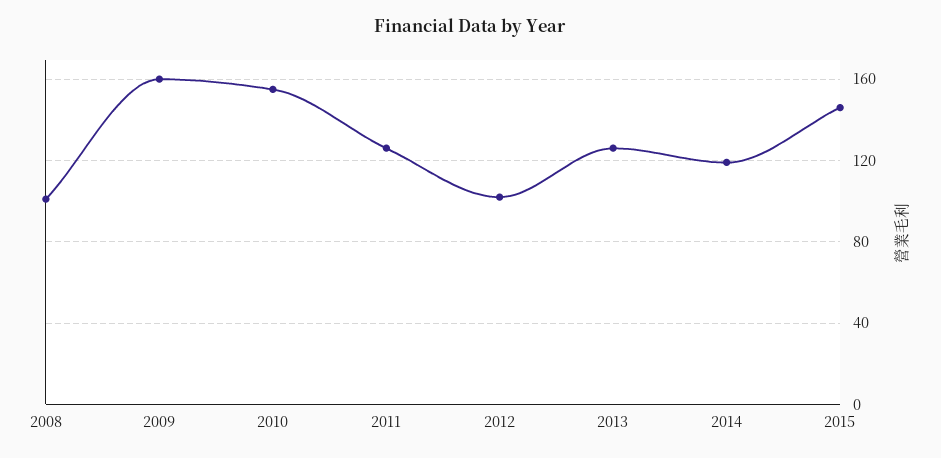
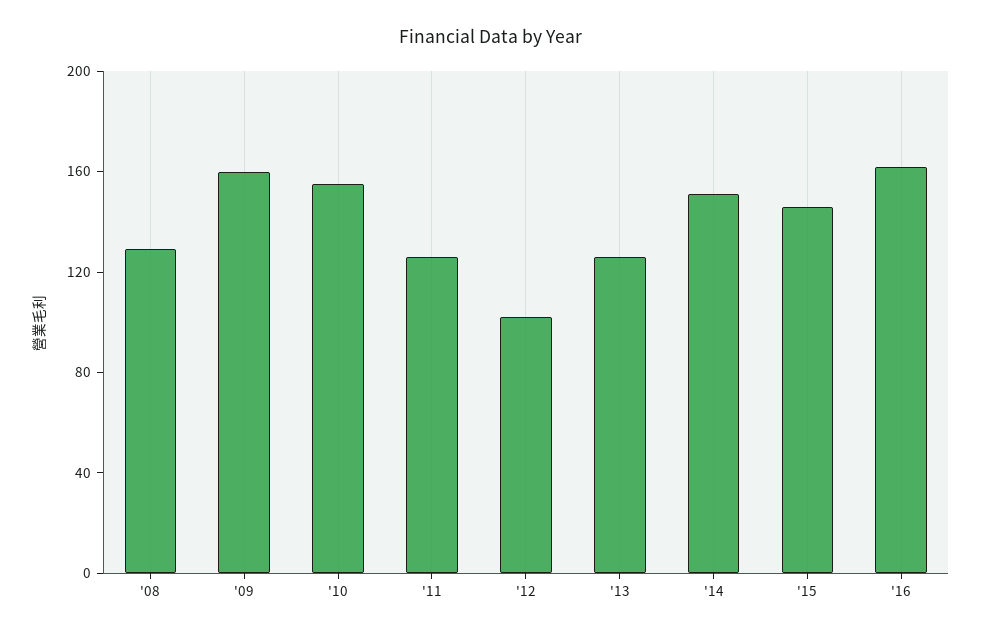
2008: 100 -> 130
2014: 120 -> 150
'16: none -> 160

